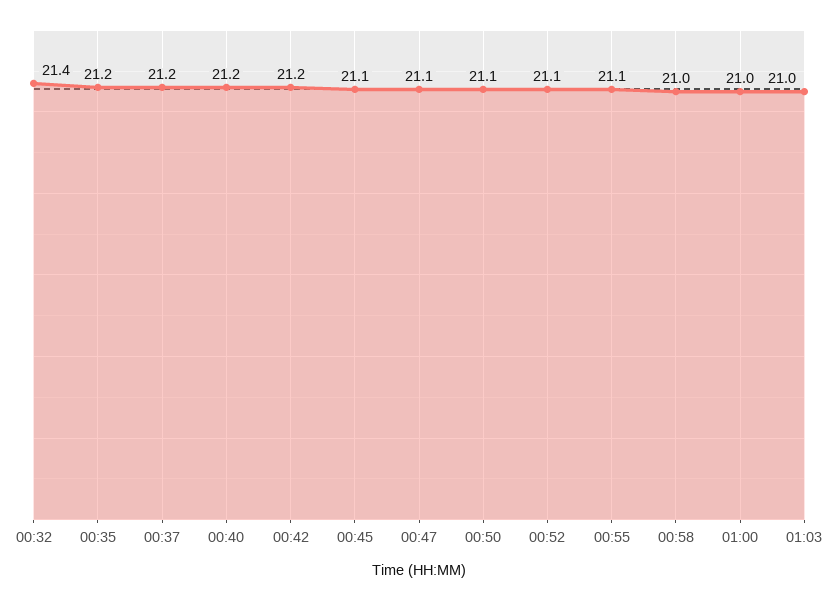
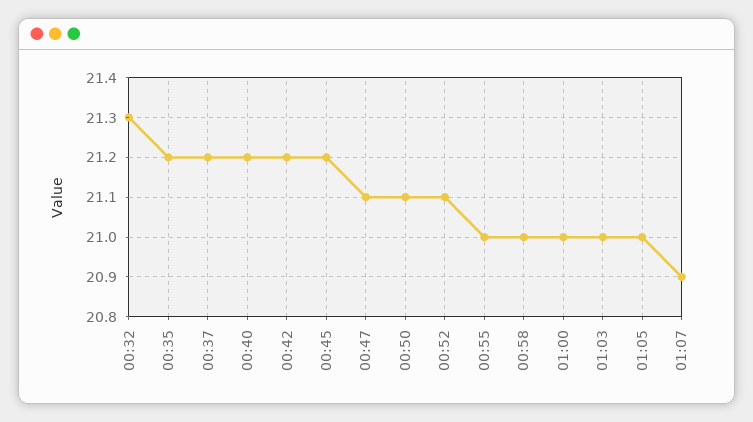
00:32: 21.4 -> 21.3
00:45: 21.1 -> 21.2
00:55: 21.1 -> 21
01:05: none -> 21
01:07: none -> 20.9

